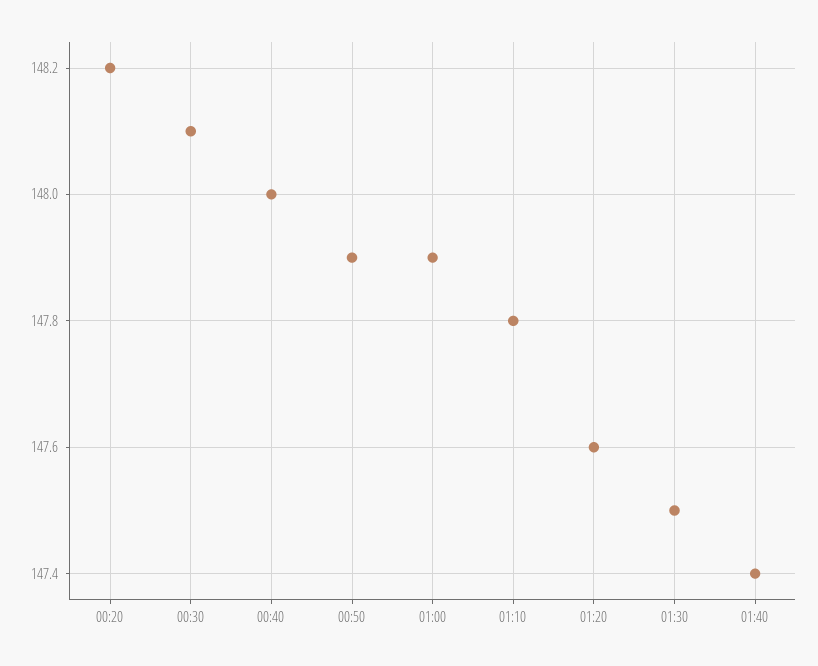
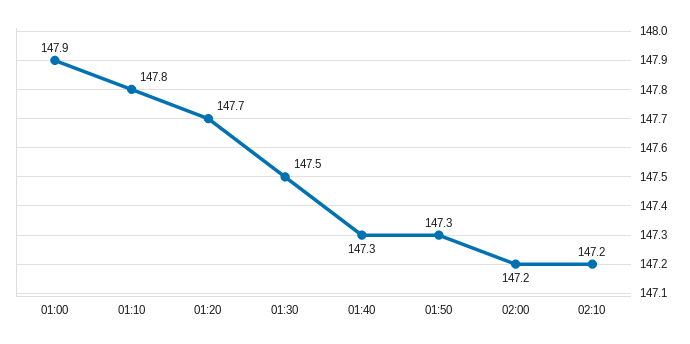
00:20: 148.2 -> none
00:30: 148.1 -> none
00:40: 148 -> none
00:50: 147.9 -> none
01:20: 147.6 -> 147.7
01:40: 147.4 -> 147.3
01:50: none -> 147.3
02:00: none -> 147.2
02:10: none -> 147.2

